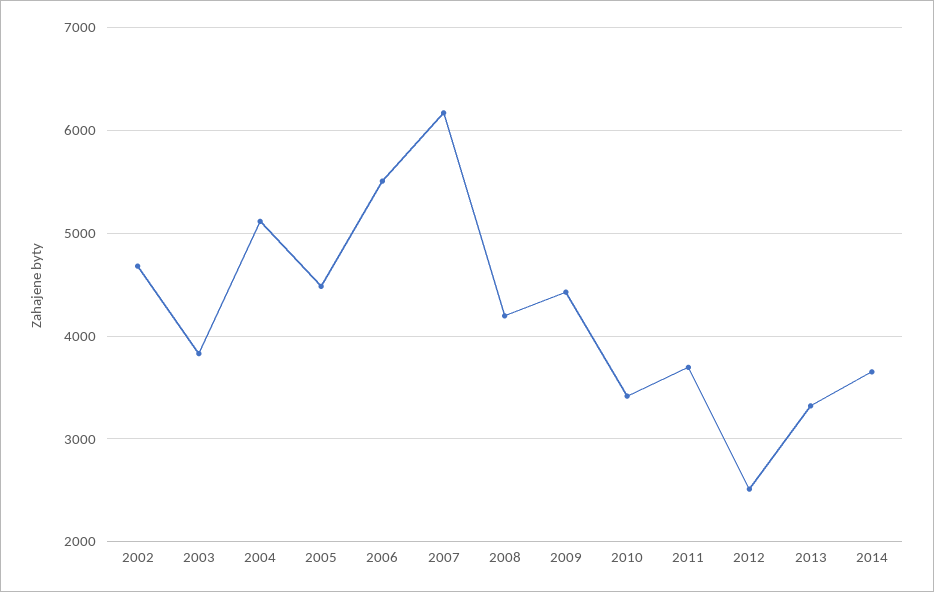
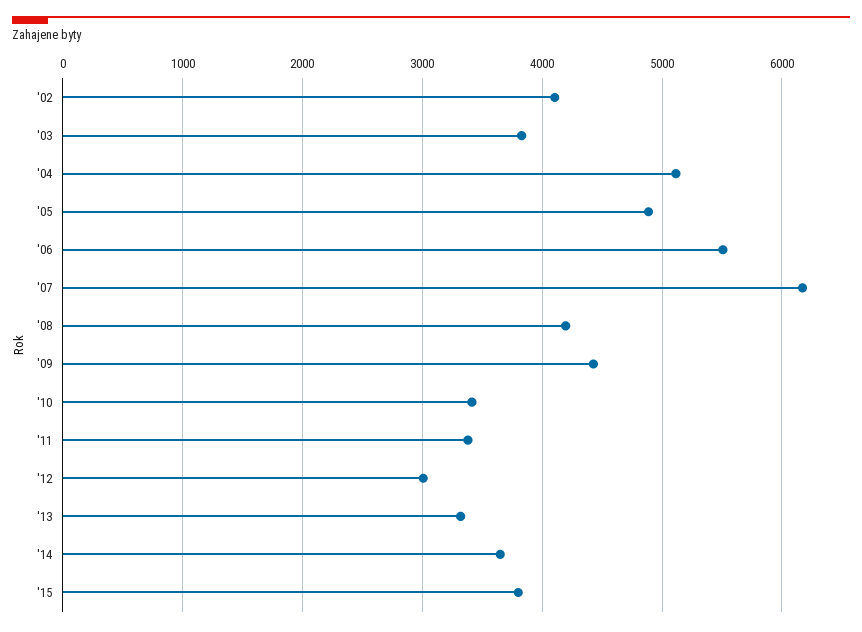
2002: 4700 -> 4100
2005: 4500 -> 4900
2011: 3700 -> 3400
2012: 2500 -> 3000
'15: none -> 3800

